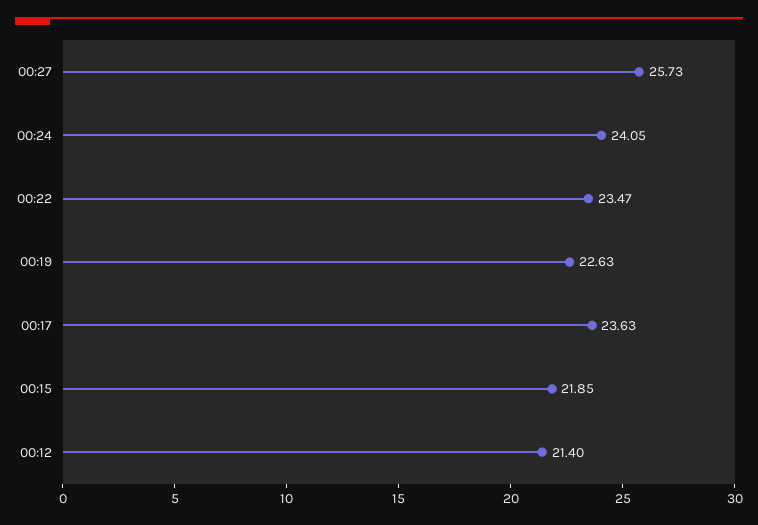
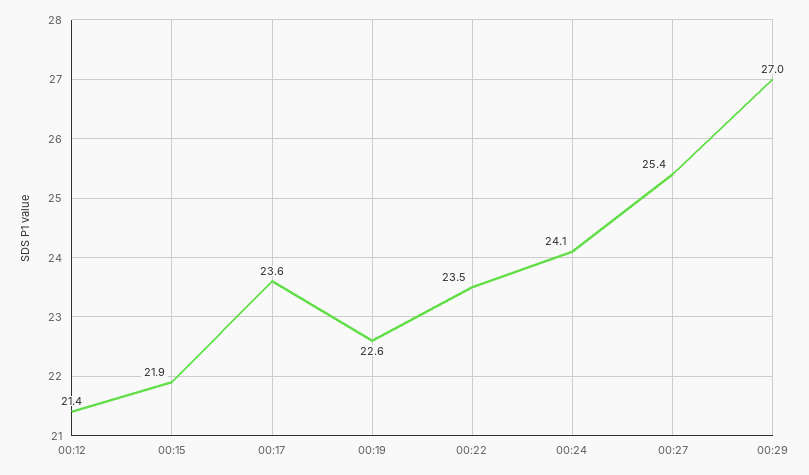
00:27: 25.73 -> 25.4
00:29: none -> 27

